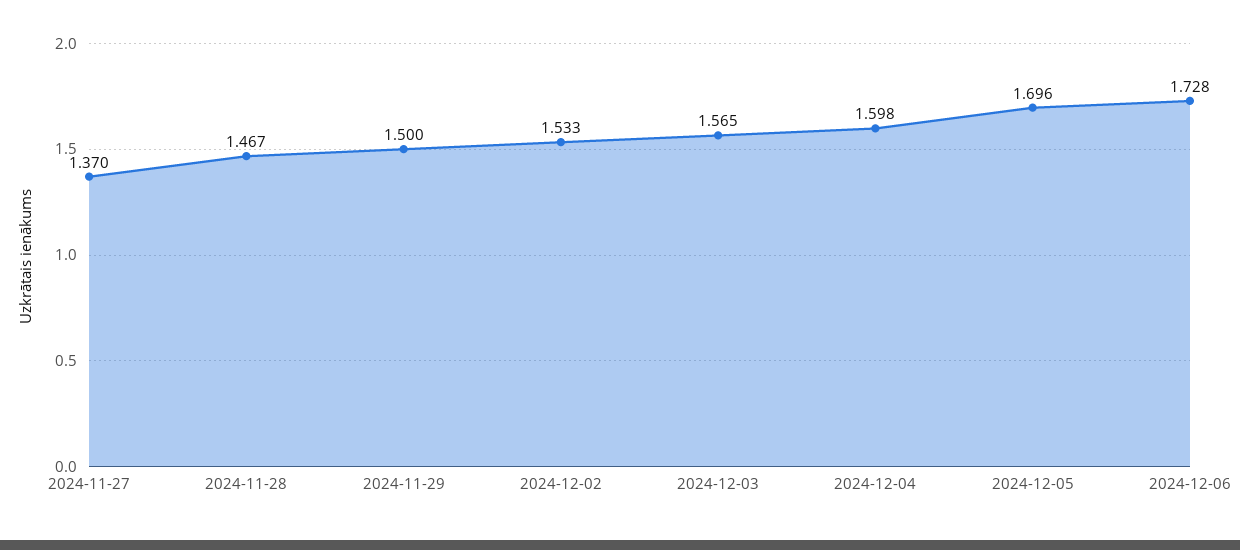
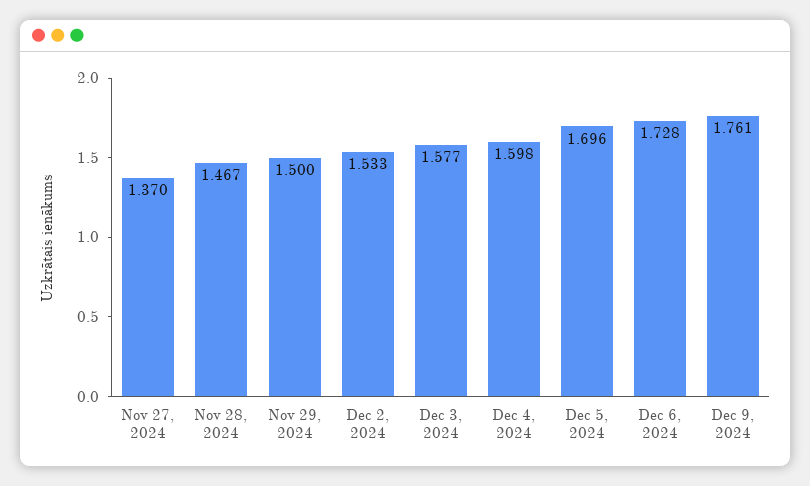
2024-12-03: 1.565 -> 1.577
Dec 9, 2024: none -> 1.761

